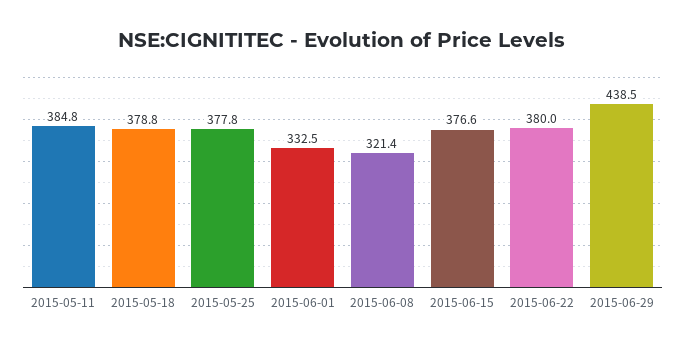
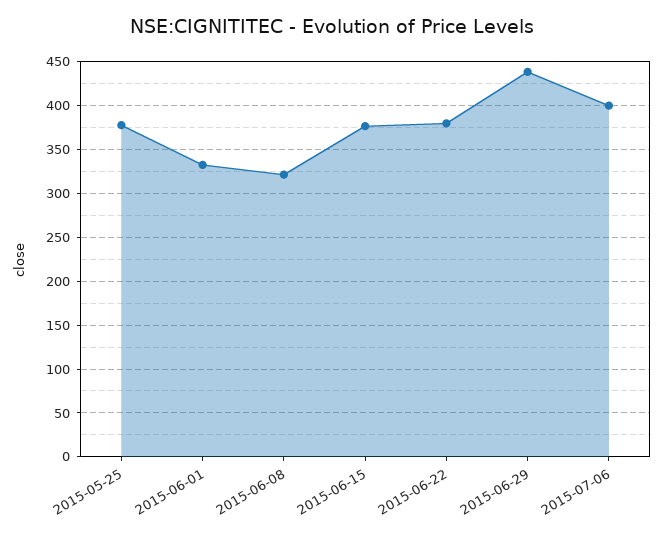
2015-05-11: 384.8 -> none
2015-05-18: 378.8 -> none
2015-07-06: none -> 400

